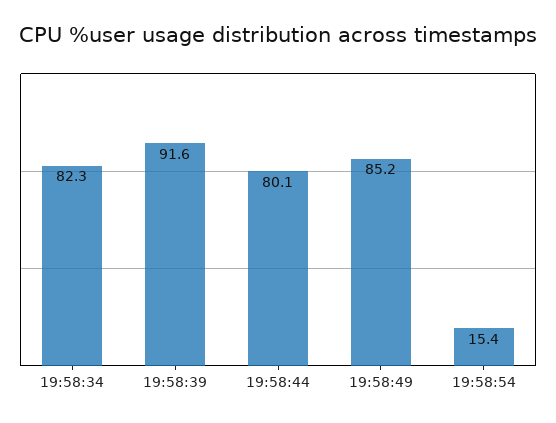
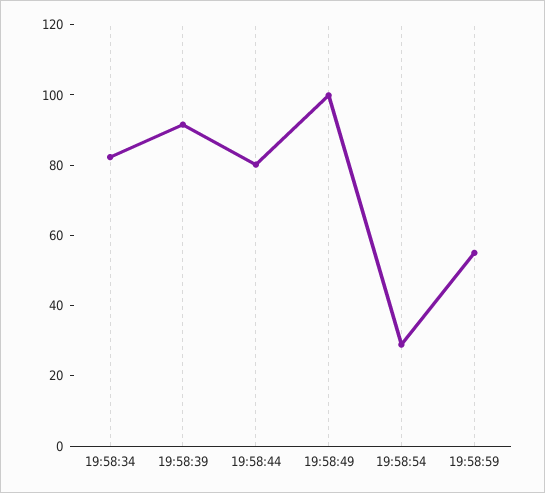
19:58:49: 85.2 -> 100
19:58:54: 15.4 -> 30
19:58:59: none -> 55

